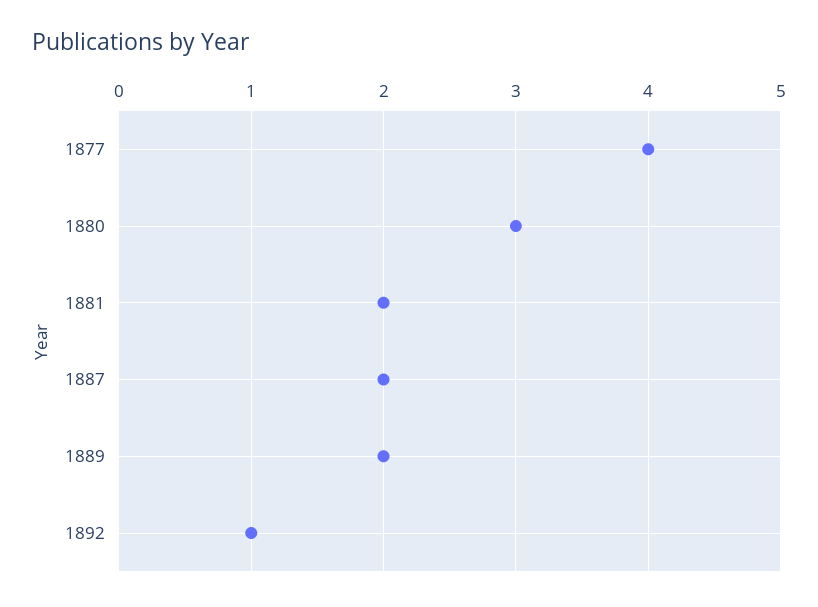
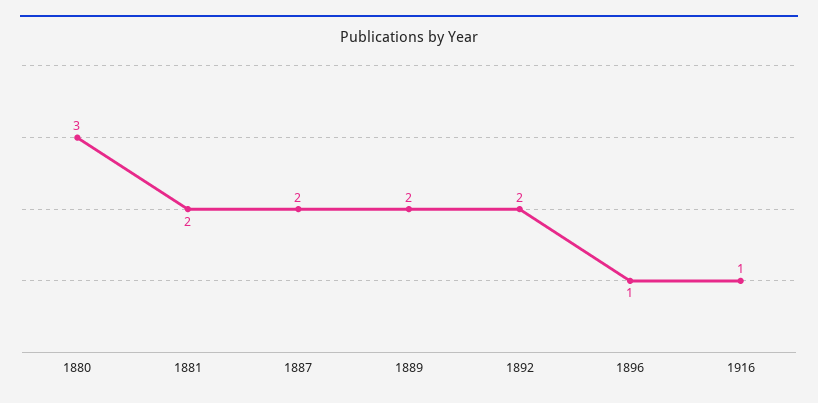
1877: 4 -> none
1892: 1 -> 2
1896: none -> 1
1916: none -> 1

